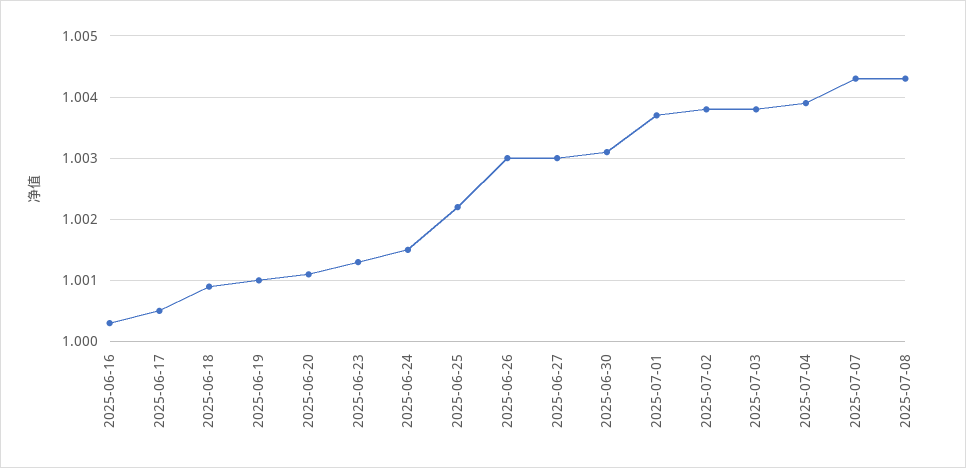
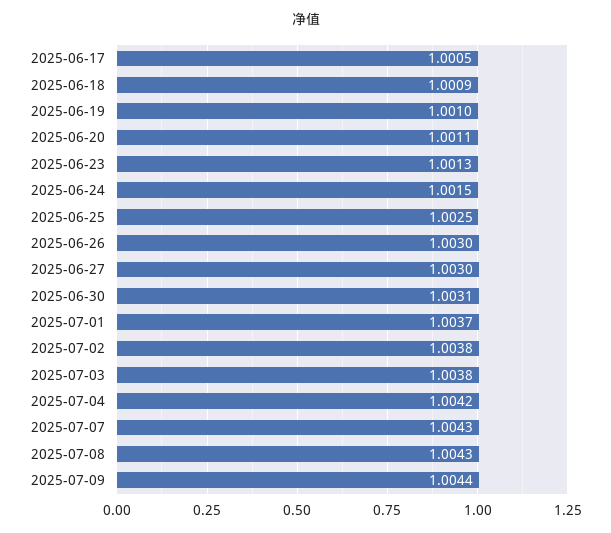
2025-06-16: 1.0003 -> none
2025-06-25: 1.0022 -> 1.0025
2025-07-04: 1.0039 -> 1.0042
2025-07-09: none -> 1.0044

